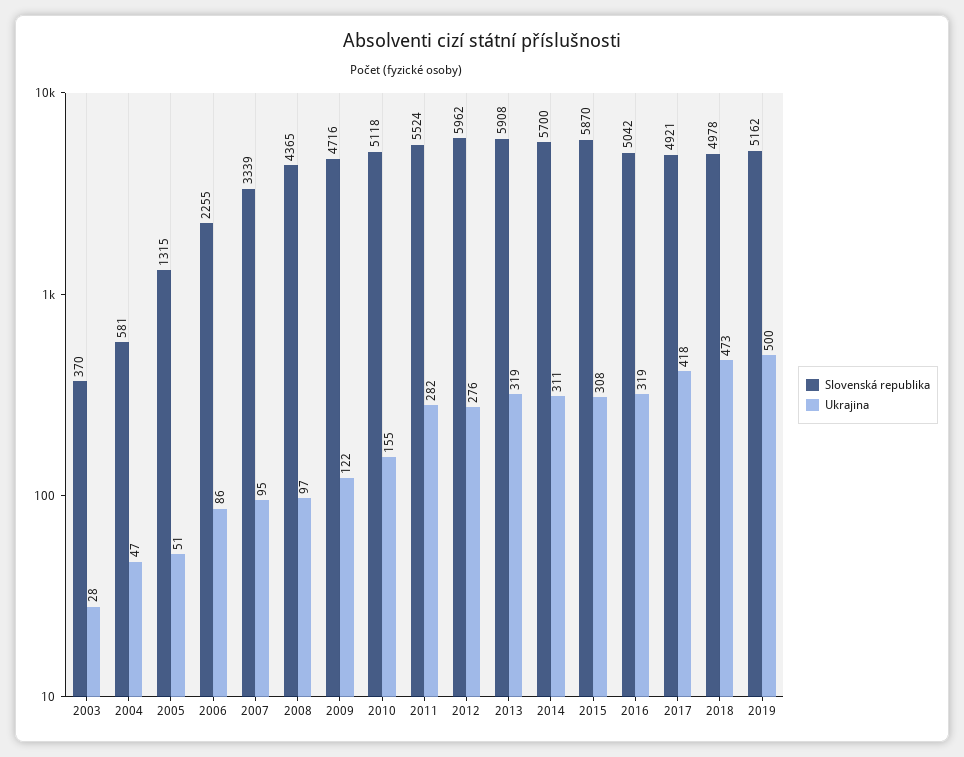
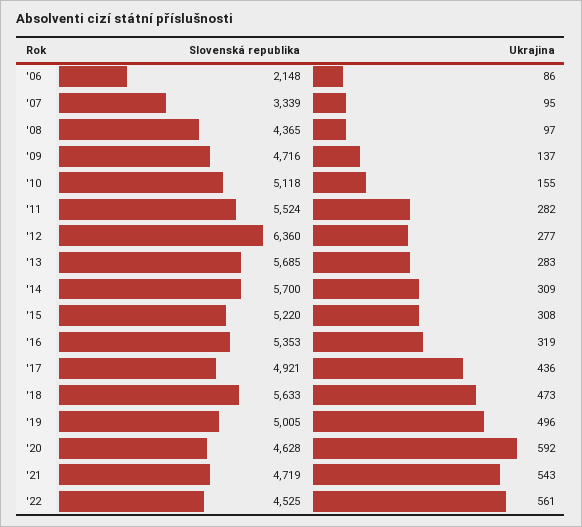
Slovenská republika, 2003: 370 -> none
Ukrajina, 2003: 28 -> none
Slovenská republika, 2004: 581 -> none
Ukrajina, 2004: 47 -> none
Slovenská republika, 2005: 1315 -> none
Ukrajina, 2005: 51 -> none
Slovenská republika, 2006: 2255 -> 2148
Ukrajina, 2009: 122 -> 137
Slovenská republika, 2012: 5962 -> 6360
Ukrajina, 2012: 276 -> 277
Slovenská republika, 2013: 5908 -> 5685
Ukrajina, 2013: 319 -> 283
Ukrajina, 2014: 311 -> 309
Slovenská republika, 2015: 5870 -> 5220
Slovenská republika, 2016: 5042 -> 5353
Ukrajina, 2017: 418 -> 436
Slovenská republika, 2018: 4978 -> 5633
Slovenská republika, 2019: 5162 -> 5005
Ukrajina, 2019: 500 -> 496
Slovenská republika, '20: none -> 4628
Ukrajina, '20: none -> 592
Slovenská republika, '21: none -> 4719
Ukrajina, '21: none -> 543
Slovenská republika, '22: none -> 4525
Ukrajina, '22: none -> 561

